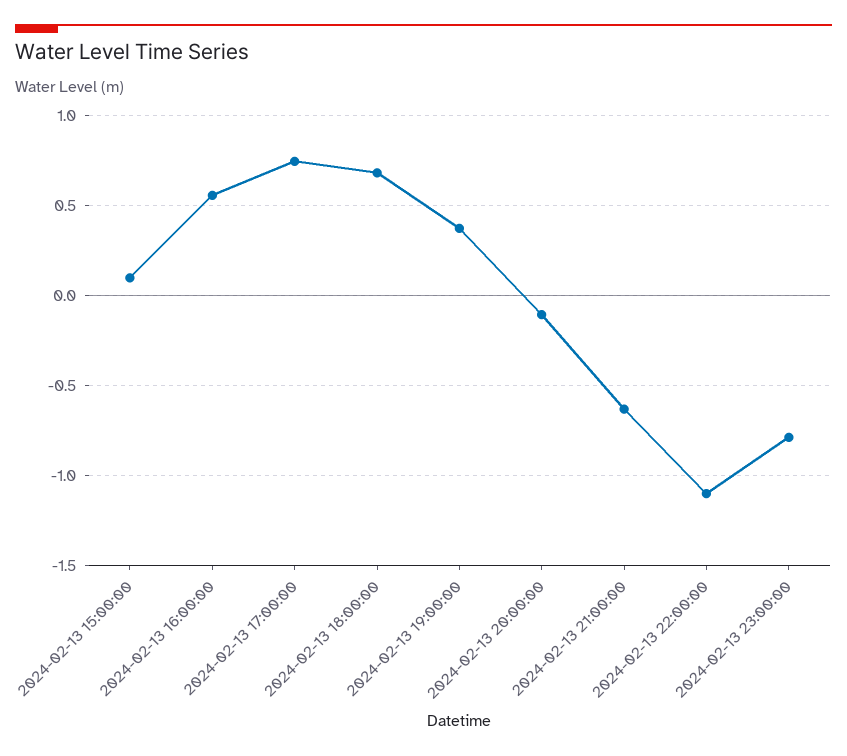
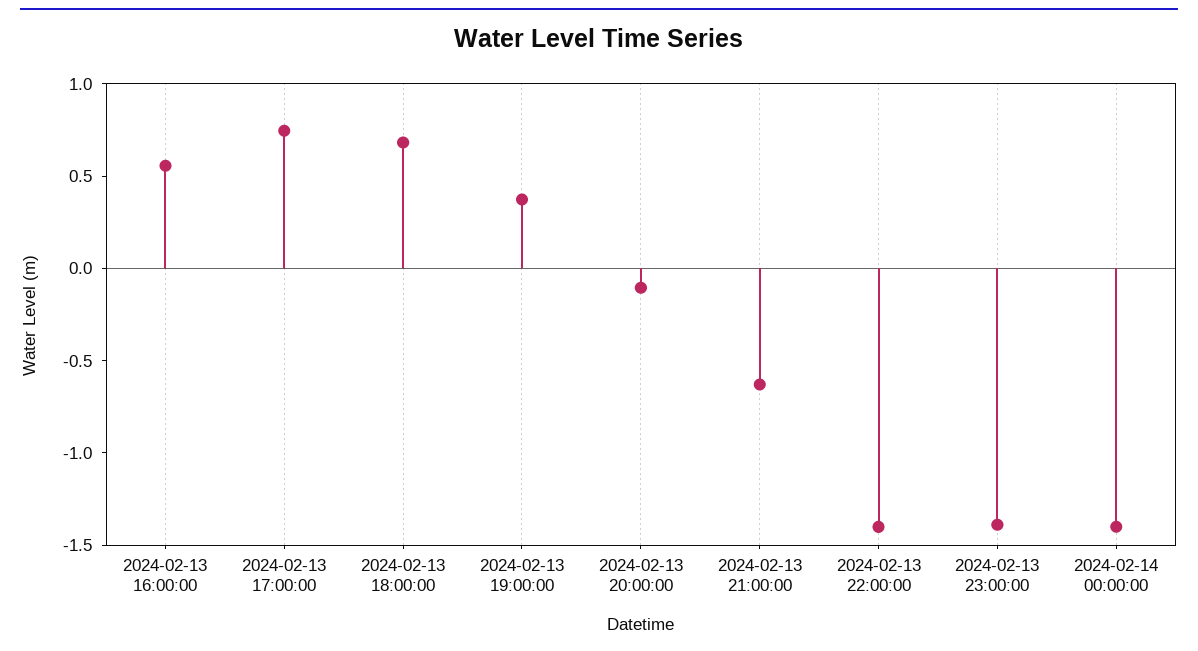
2024-02-13 15:00:00: 0.1 -> none
2024-02-13 22:00:00: -1.1 -> -1.4
2024-02-13 23:00:00: -0.8 -> -1.4
2024-02-14 00:00:00: none -> -1.4

